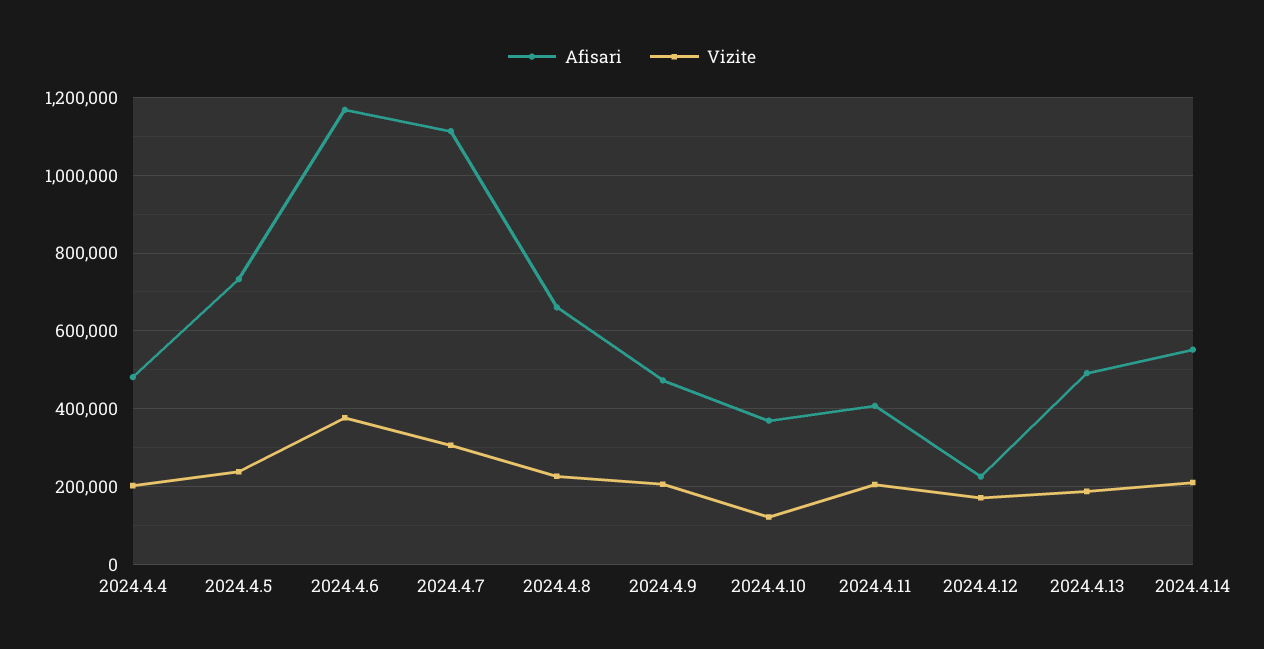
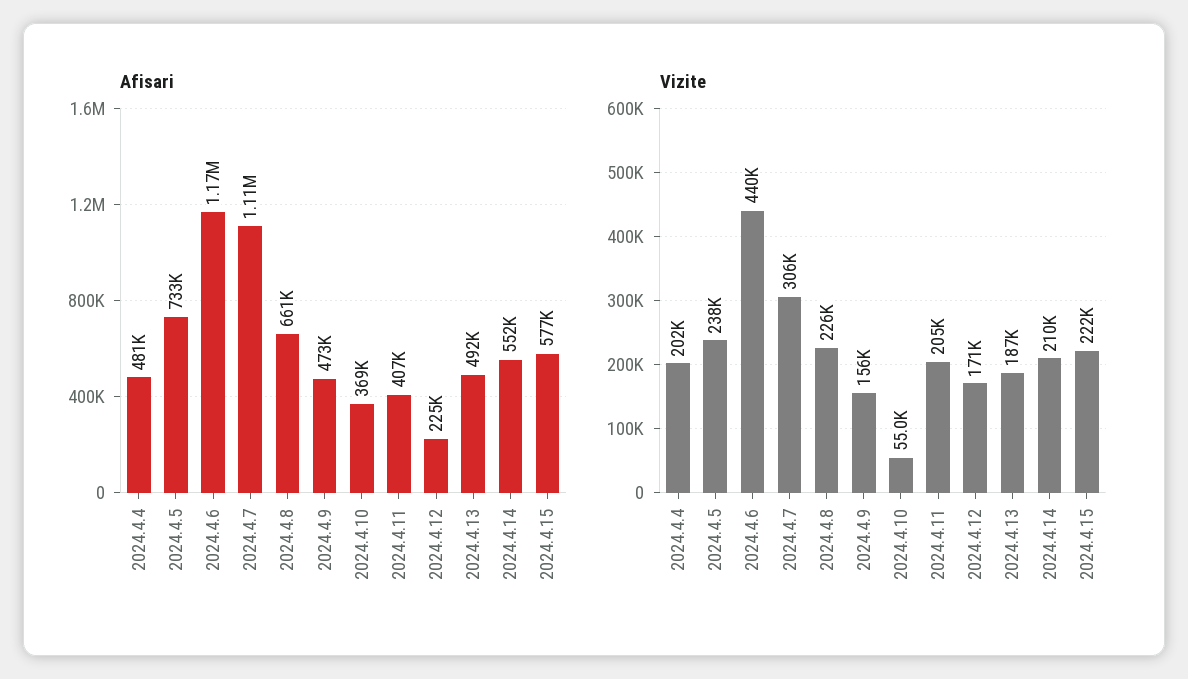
Vizite, 2024.4.6: 380000 -> 440000
Vizite, 2024.4.9: 200000 -> 156000
Vizite, 2024.4.10: 120000 -> 55000
Afisari, 2024.4.15: none -> 577000
Vizite, 2024.4.15: none -> 222000

